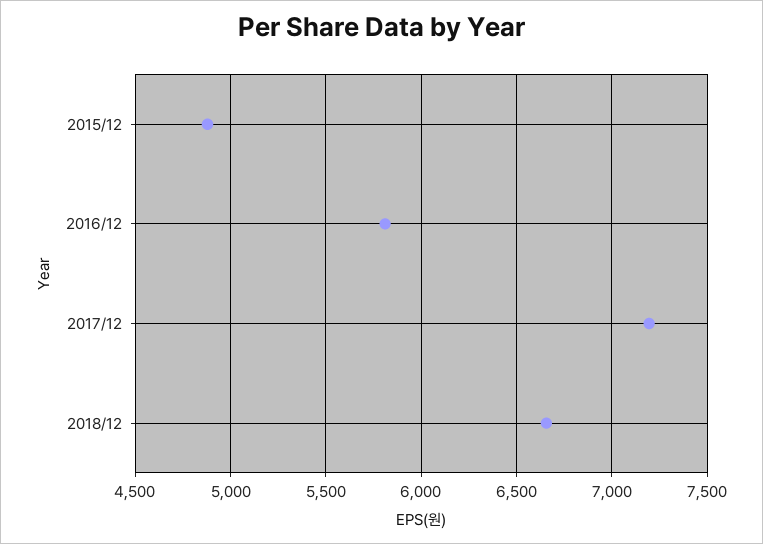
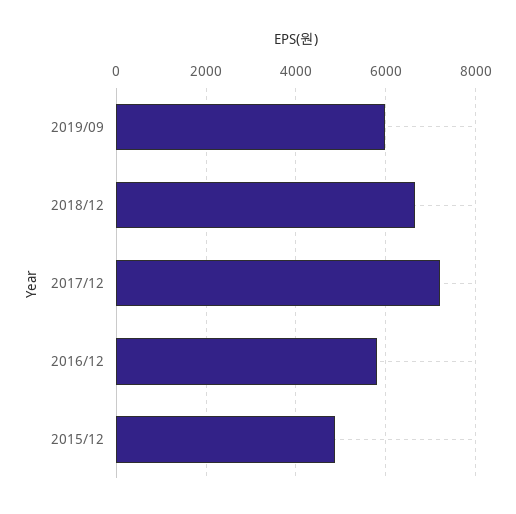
2019/09: none -> 6000

